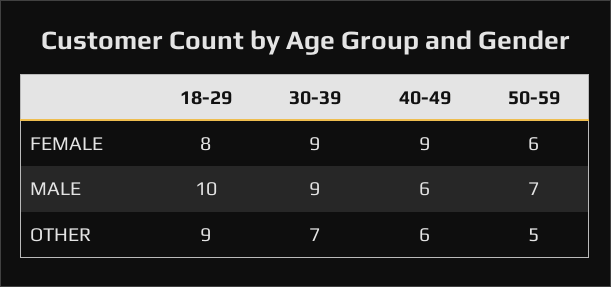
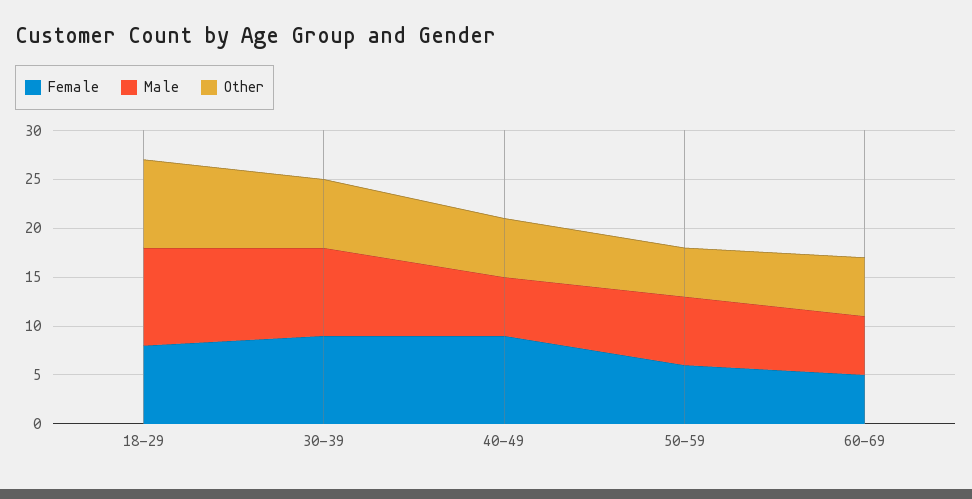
FEMALE, 60-69: none -> 5
MALE, 60-69: none -> 6
OTHER, 60-69: none -> 6

